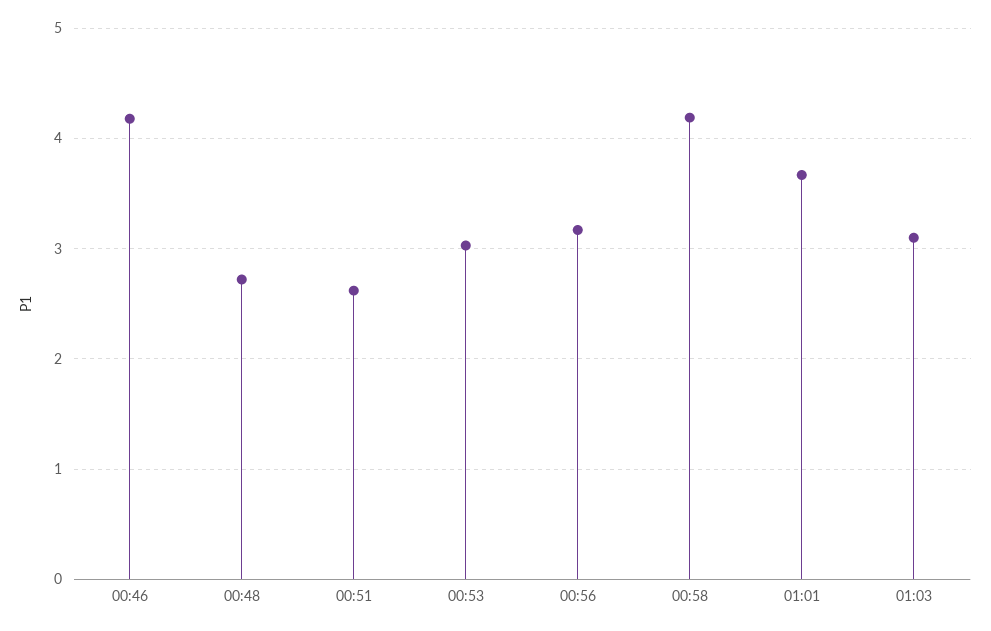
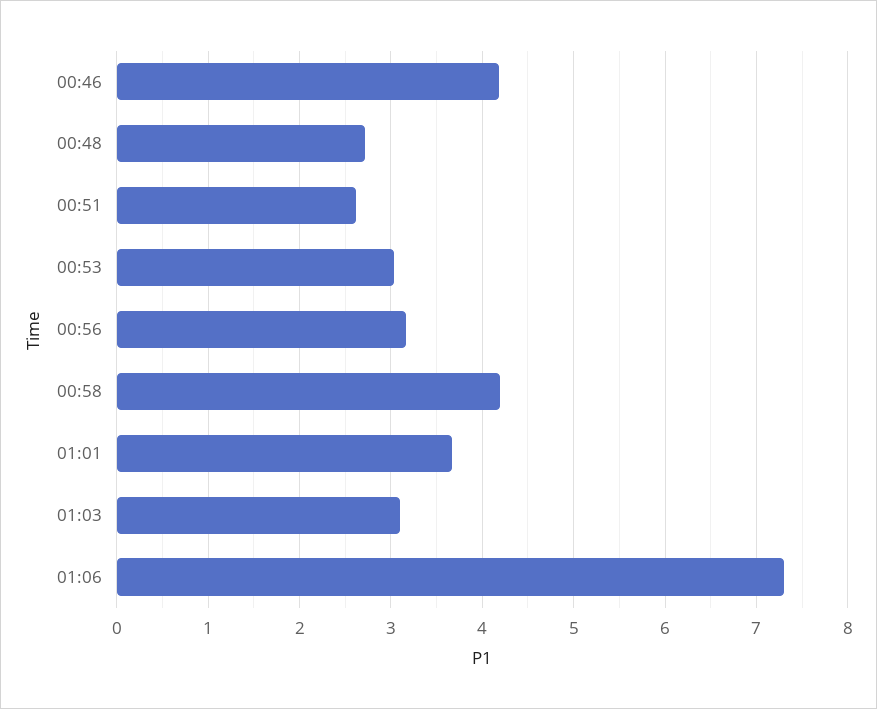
01:06: none -> 7.3

